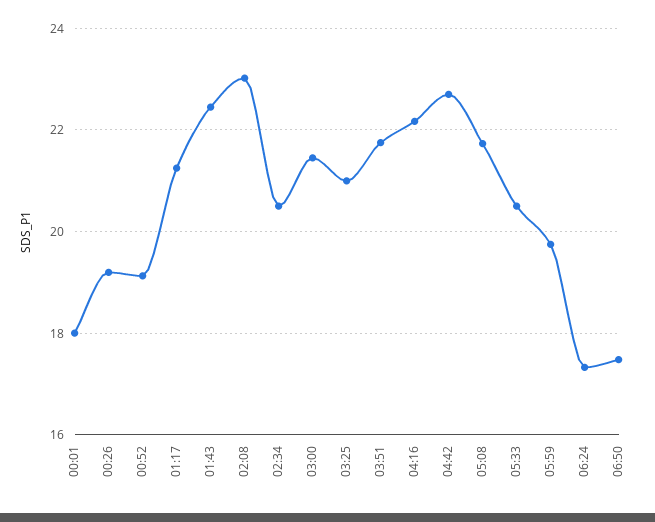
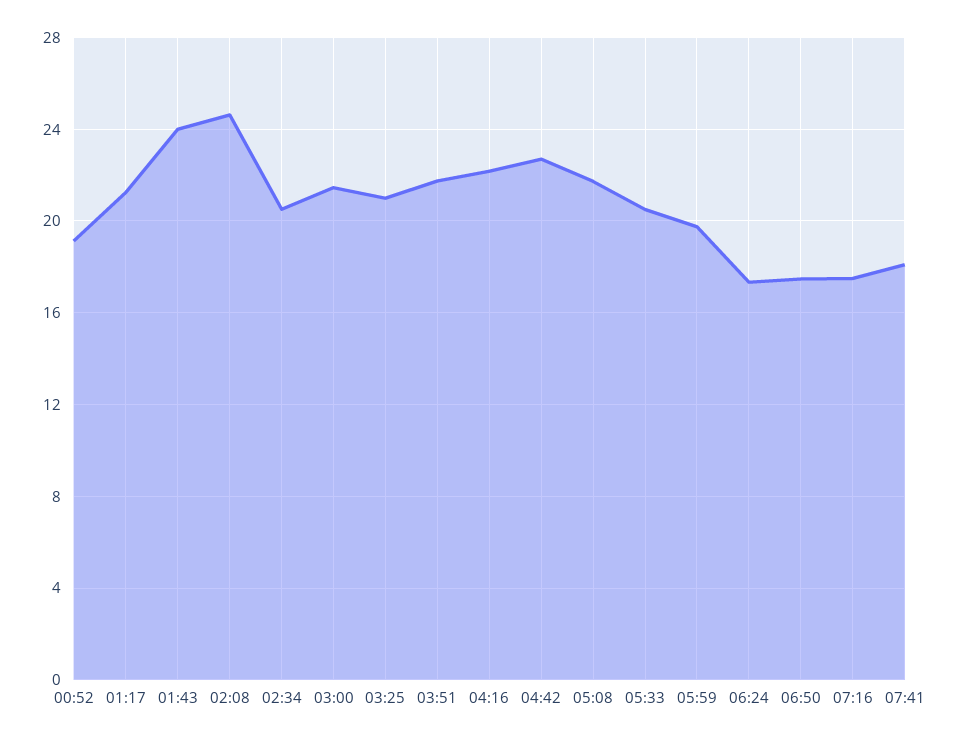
00:01: 18 -> none
00:26: 19.2 -> none
01:43: 22.4 -> 24
02:08: 23 -> 24.5
07:16: none -> 17.5
07:41: none -> 18

